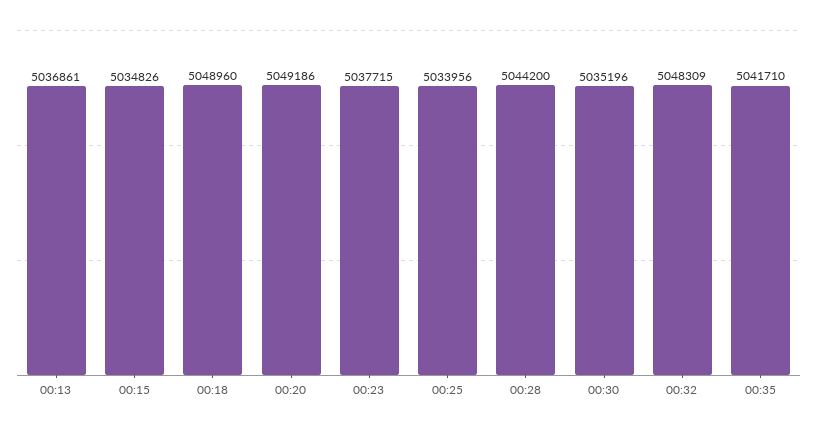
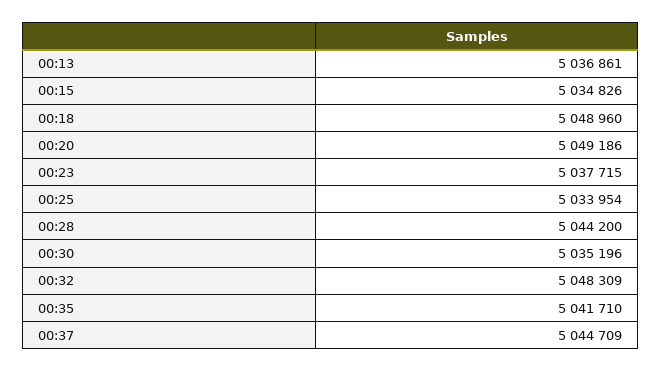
00:25: 5033956 -> 5033954
00:37: none -> 5044709

